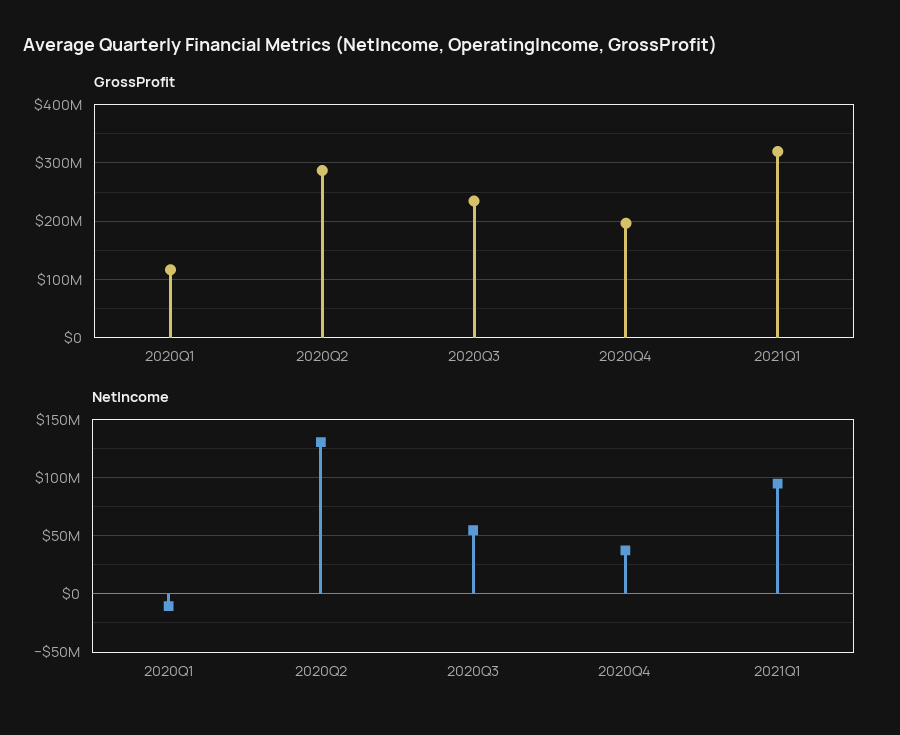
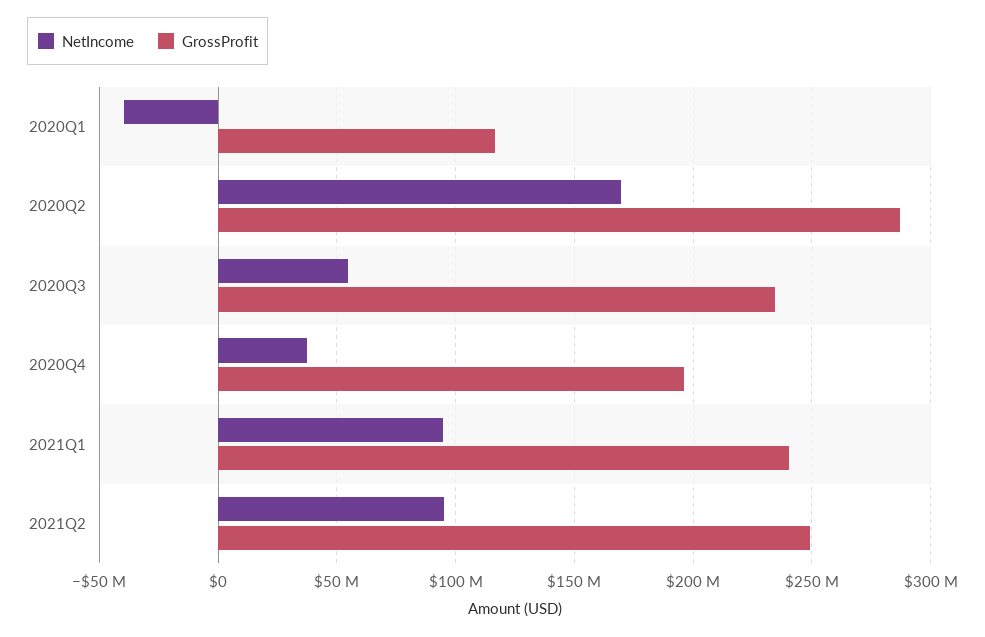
GrossProfit, 2021Q1: 320000000 -> 240000000
NetIncome, 2020Q1: -10000000 -> -40000000
NetIncome, 2020Q2: 130000000 -> 170000000
NetIncome, 2021Q2: none -> 95000000
GrossProfit, 2021Q2: none -> 250000000

